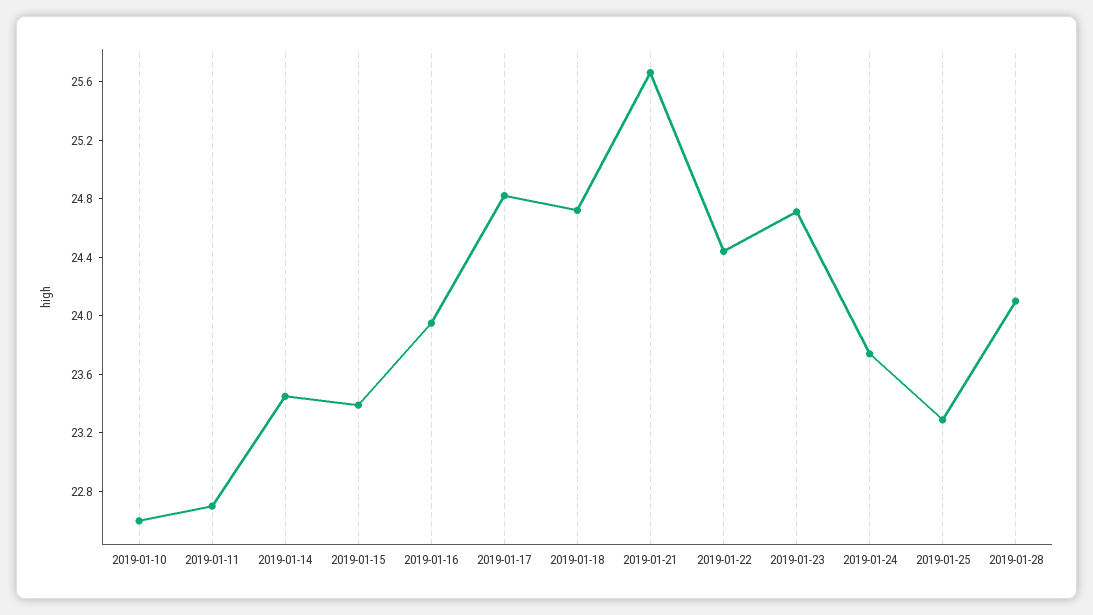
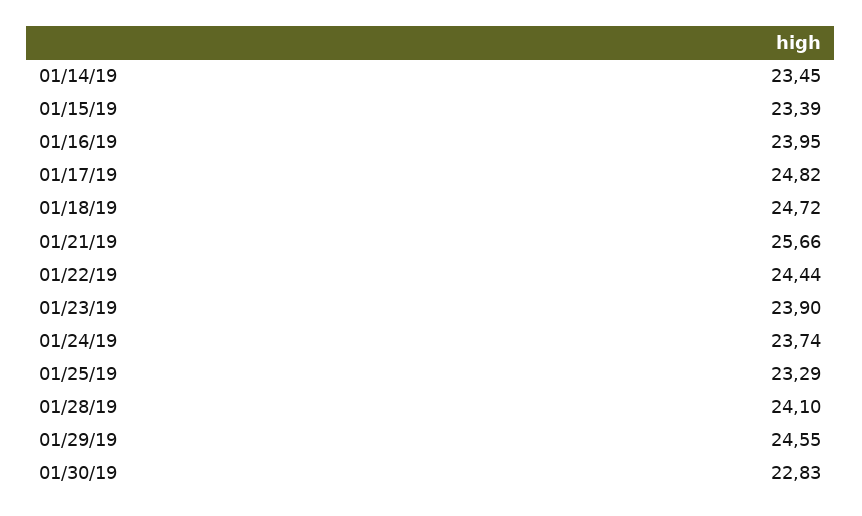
2019-01-10: 22.6 -> none
2019-01-11: 22.7 -> none
2019-01-23: 24.7 -> 23.9
01/29/19: none -> 24.55
01/30/19: none -> 22.83

